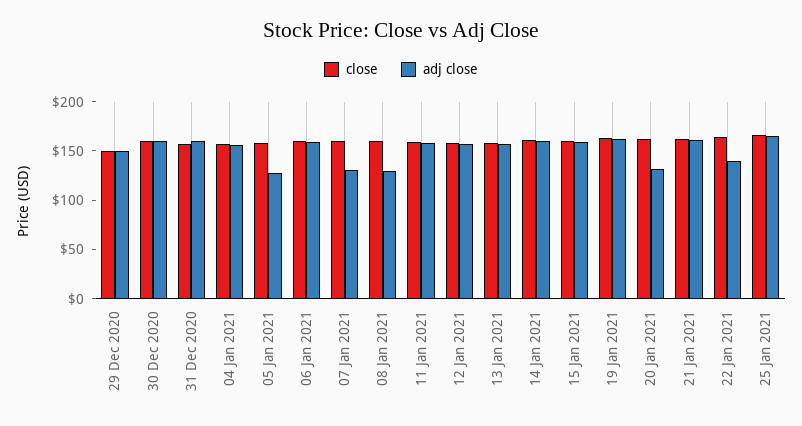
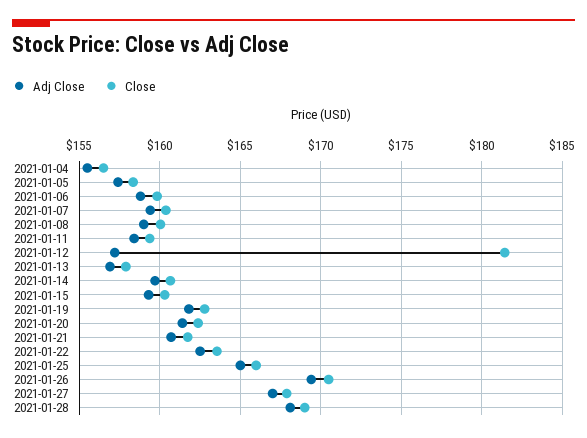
close, 29 Dec 2020: 150 -> none
adj close, 29 Dec 2020: 150 -> none
close, 30 Dec 2020: 160 -> none
adj close, 30 Dec 2020: 160 -> none
close, 31 Dec 2020: 160 -> none
adj close, 31 Dec 2020: 160 -> none
adj close, 05 Jan 2021: 130 -> 157.5
adj close, 07 Jan 2021: 130 -> 159.5
adj close, 08 Jan 2021: 130 -> 159
close, 12 Jan 2021: 160 -> 181.5
adj close, 20 Jan 2021: 130 -> 161.5
adj close, 22 Jan 2021: 140 -> 162.5
adj close, 2021-01-26: none -> 169.5
close, 2021-01-26: none -> 170.5
adj close, 2021-01-27: none -> 167
close, 2021-01-27: none -> 168
adj close, 2021-01-28: none -> 168
close, 2021-01-28: none -> 169

